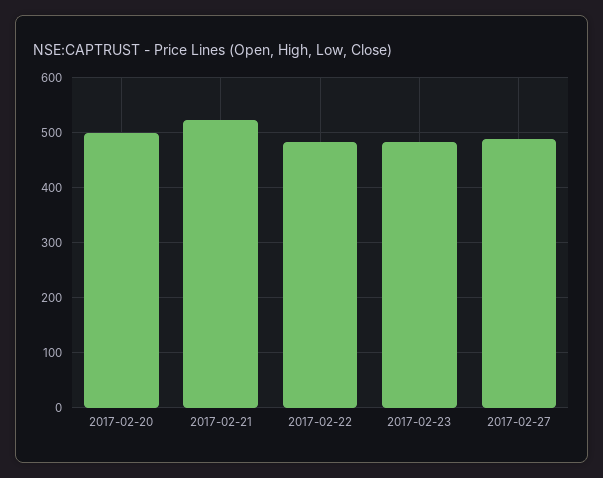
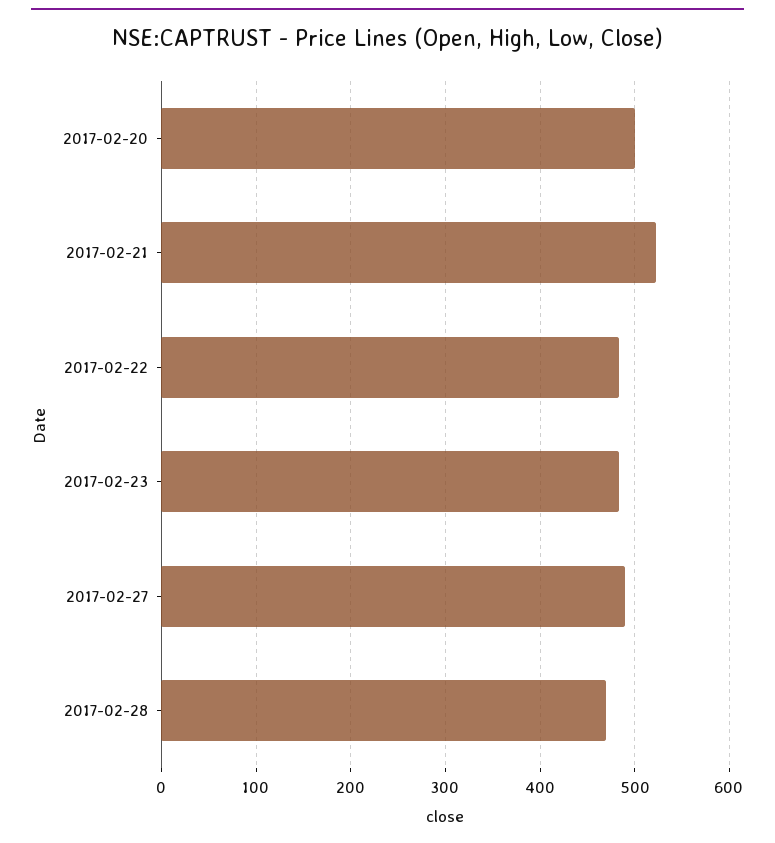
2017-02-28: none -> 470

